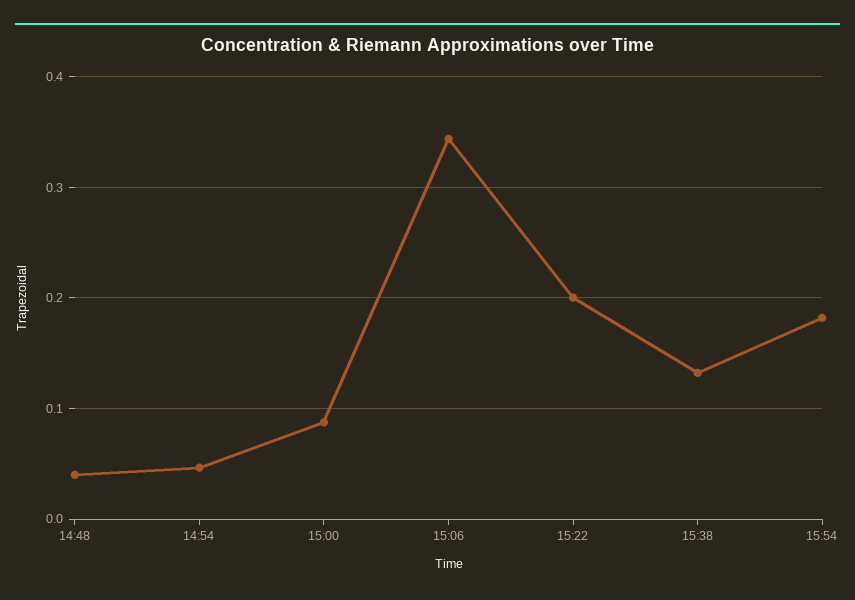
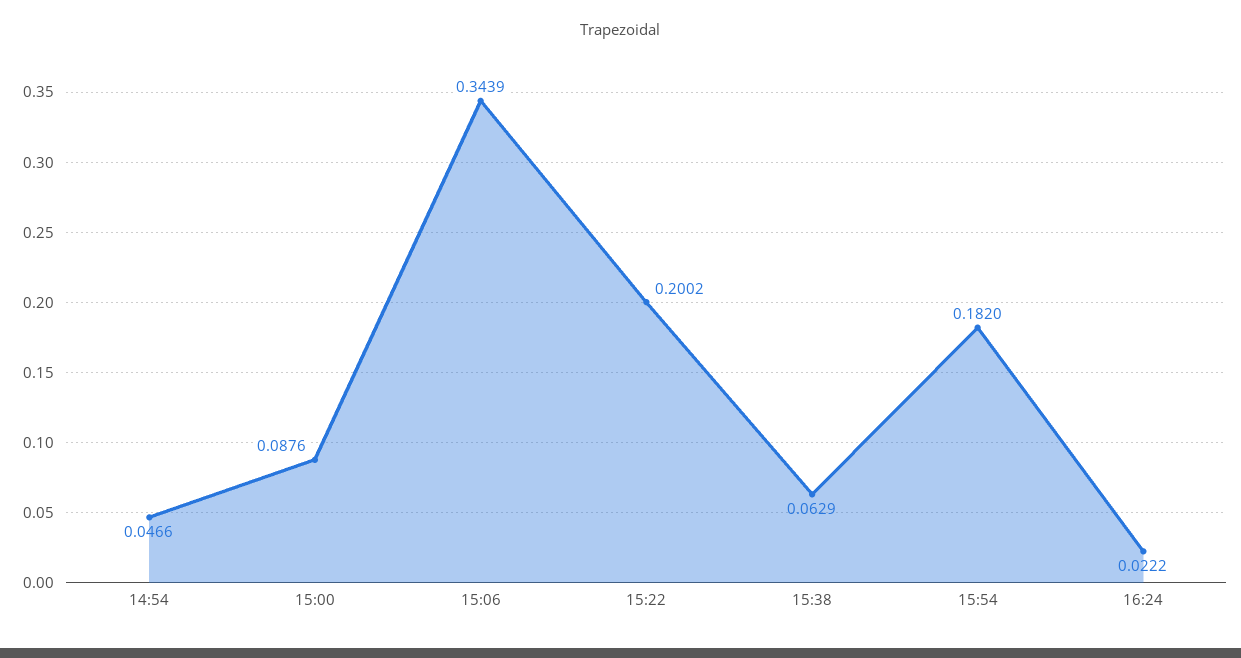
14:48: 0.04 -> none
15:38: 0.13 -> 0.0629
16:24: none -> 0.0222

